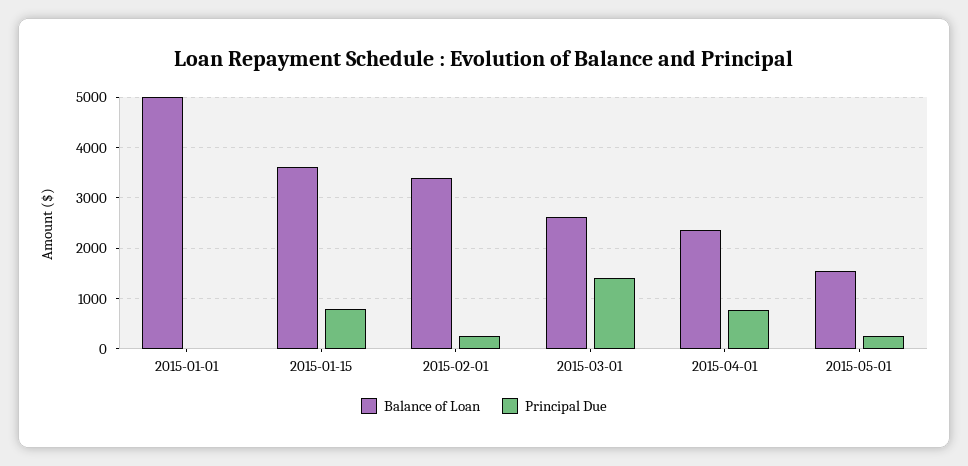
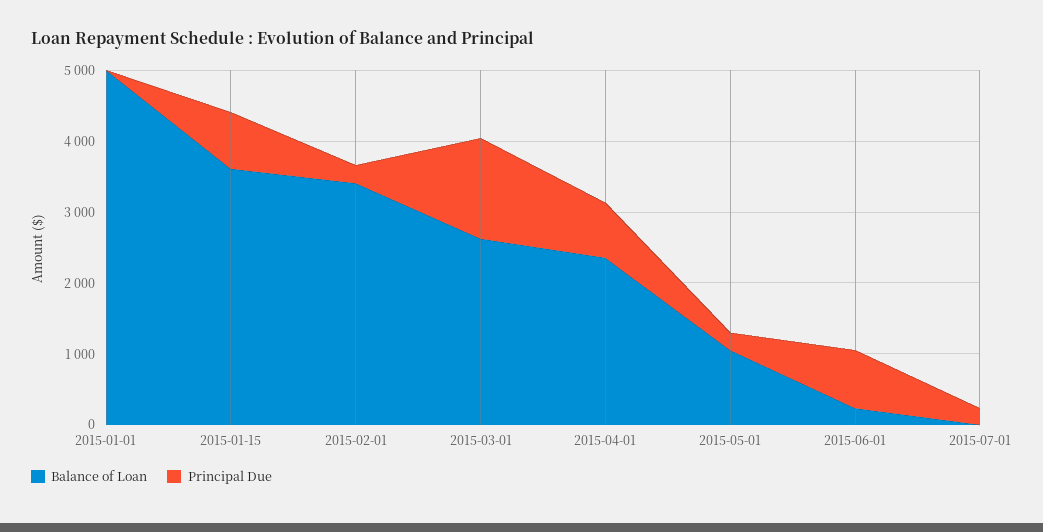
Balance of Loan, 2015-05-01: 1600 -> 1000
Balance of Loan, 2015-06-01: none -> 200
Principal Due, 2015-06-01: none -> 800
Balance of Loan, 2015-07-01: none -> 0
Principal Due, 2015-07-01: none -> 200

